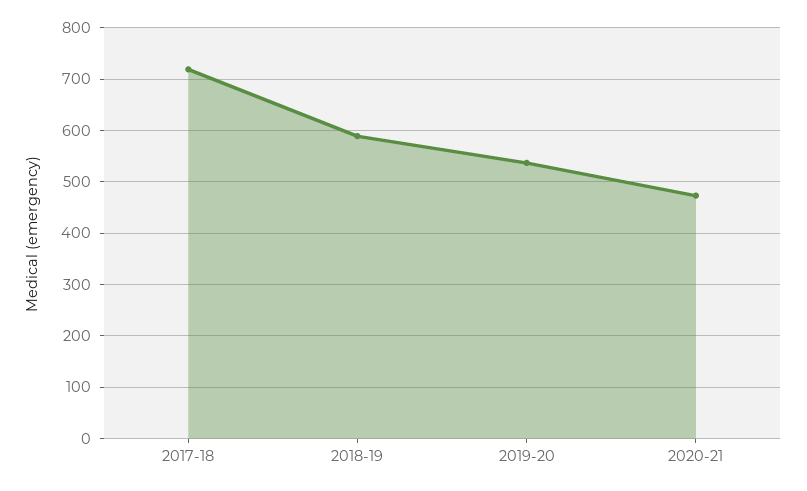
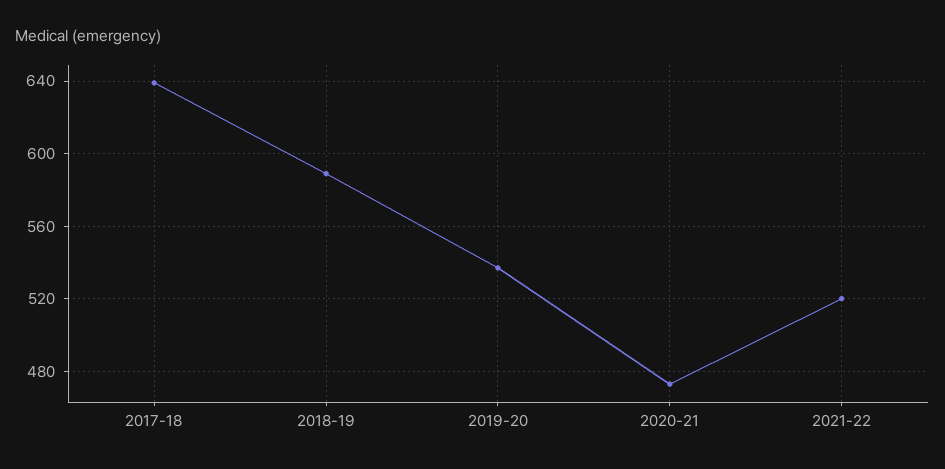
2017-18: 720 -> 640
2021-22: none -> 520

